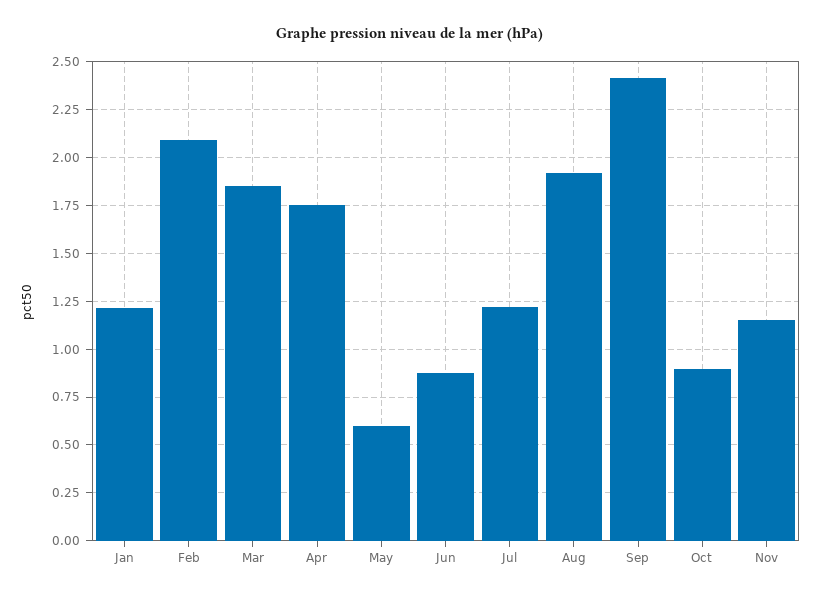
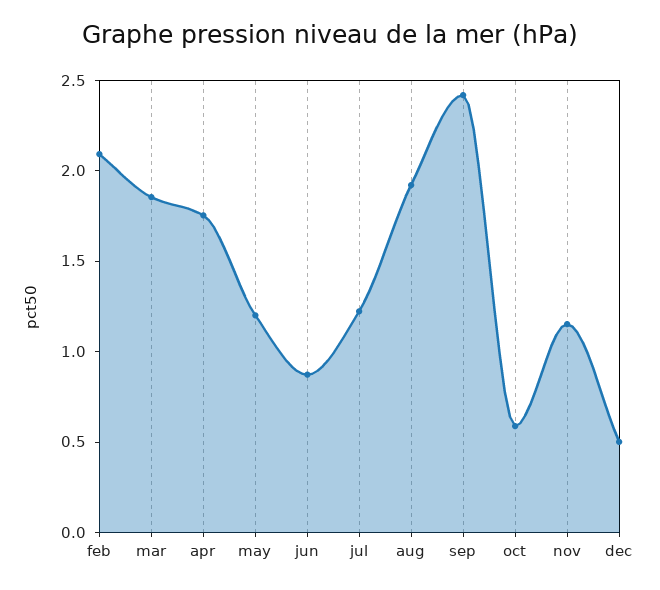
Jan: 1.2 -> none
May: 0.6 -> 1.2
Oct: 0.9 -> 0.6
dec: none -> 0.5

